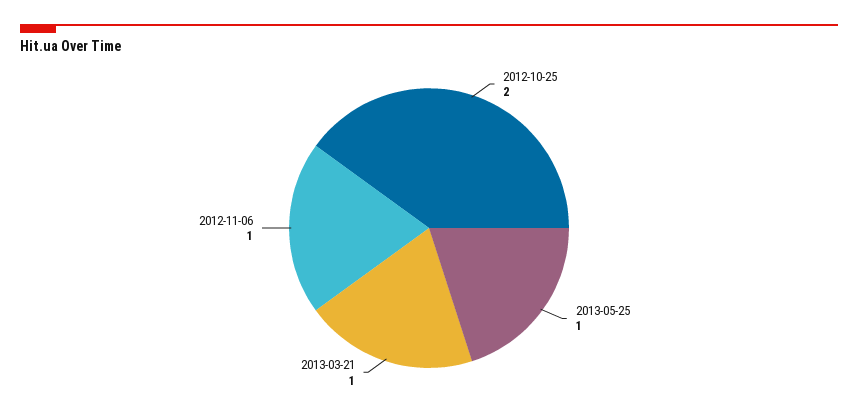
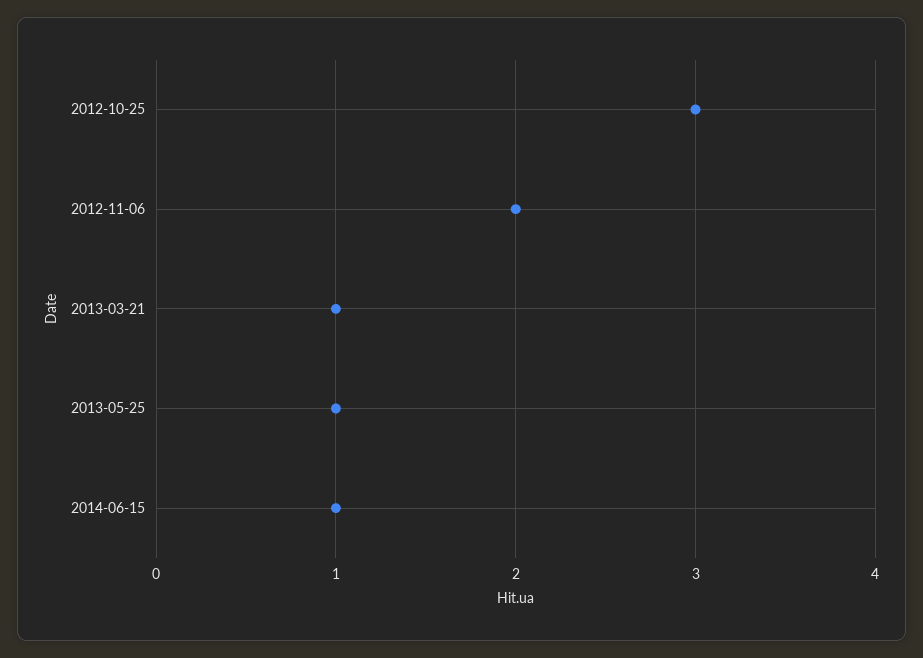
2012-10-25: 2 -> 3
2012-11-06: 1 -> 2
2014-06-15: none -> 1

